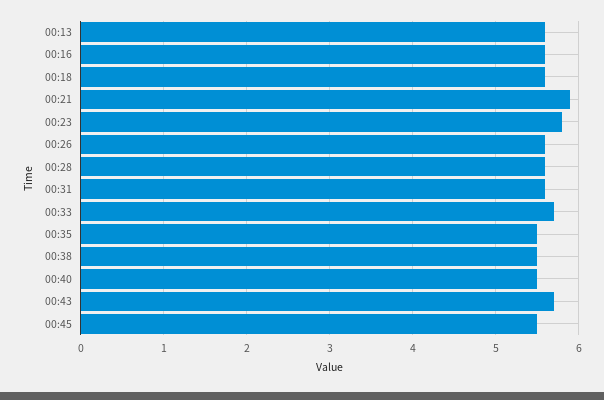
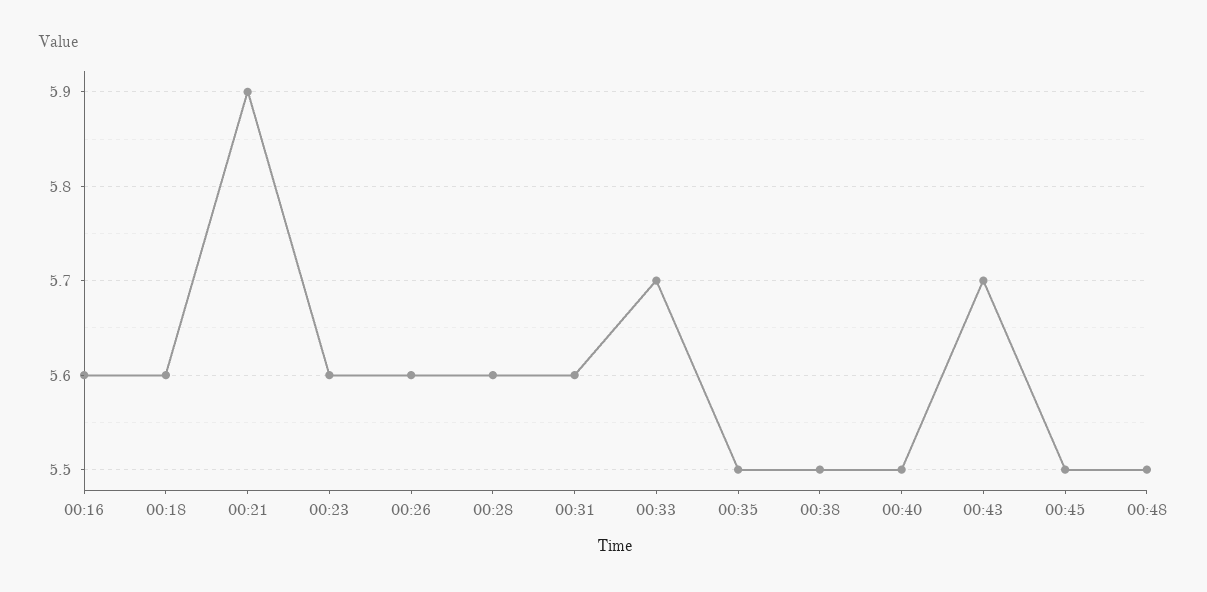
00:13: 5.6 -> none
00:23: 5.8 -> 5.6
00:48: none -> 5.5

